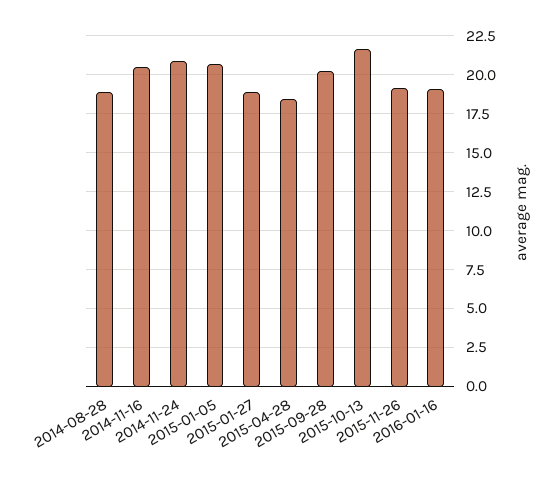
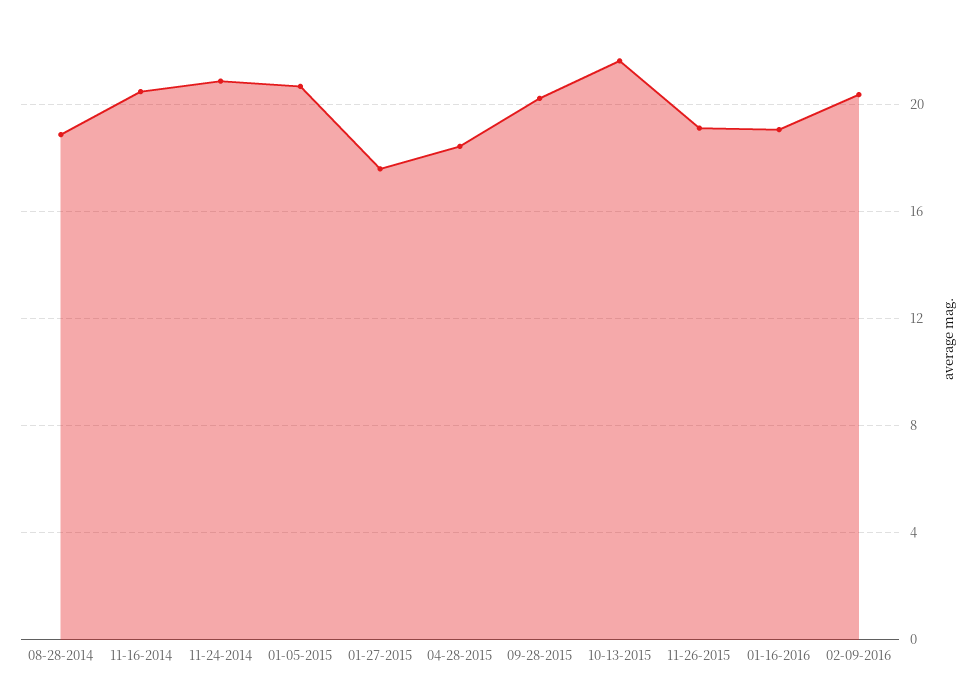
2015-01-27: 19 -> 17.5
02-09-2016: none -> 20.5

